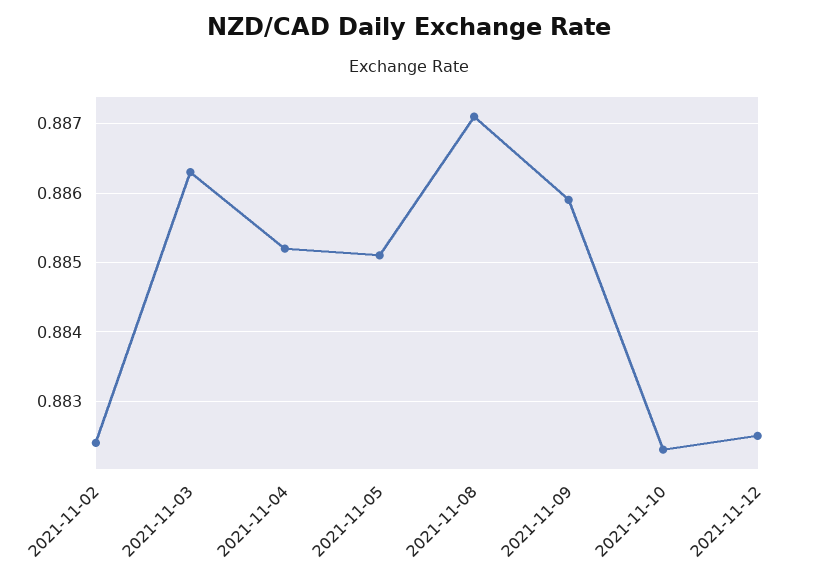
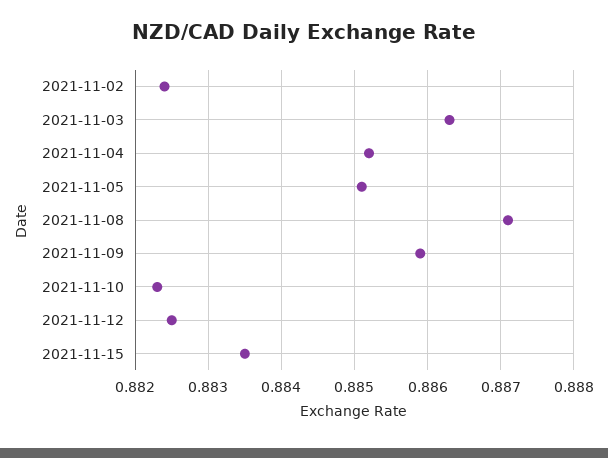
2021-11-15: none -> 0.8835

